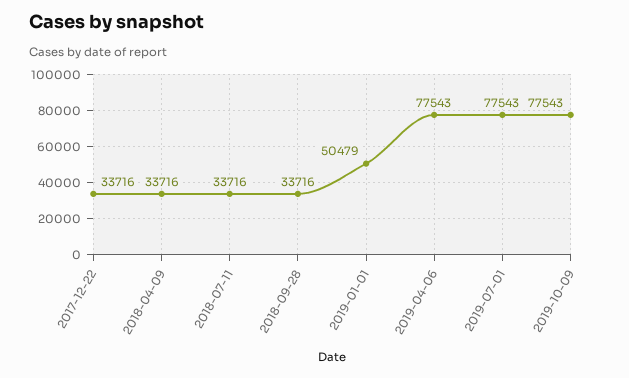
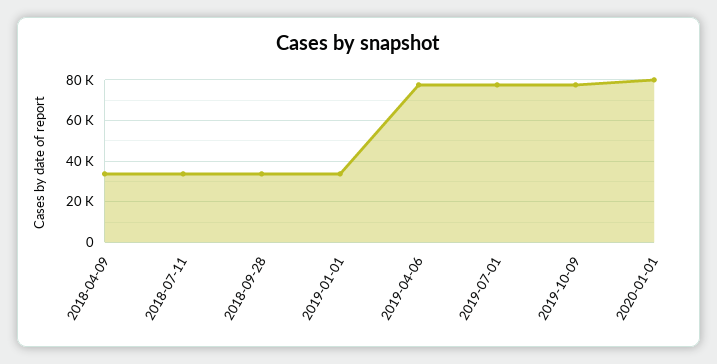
2017-12-22: 33716 -> none
2019-01-01: 50479 -> 35000
2020-01-01: none -> 80000

